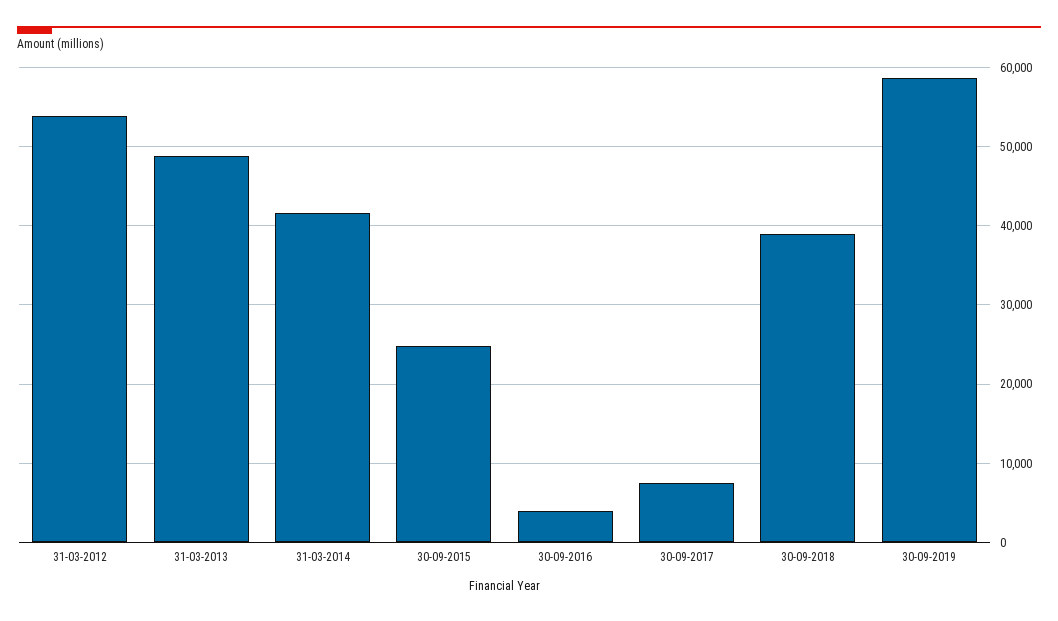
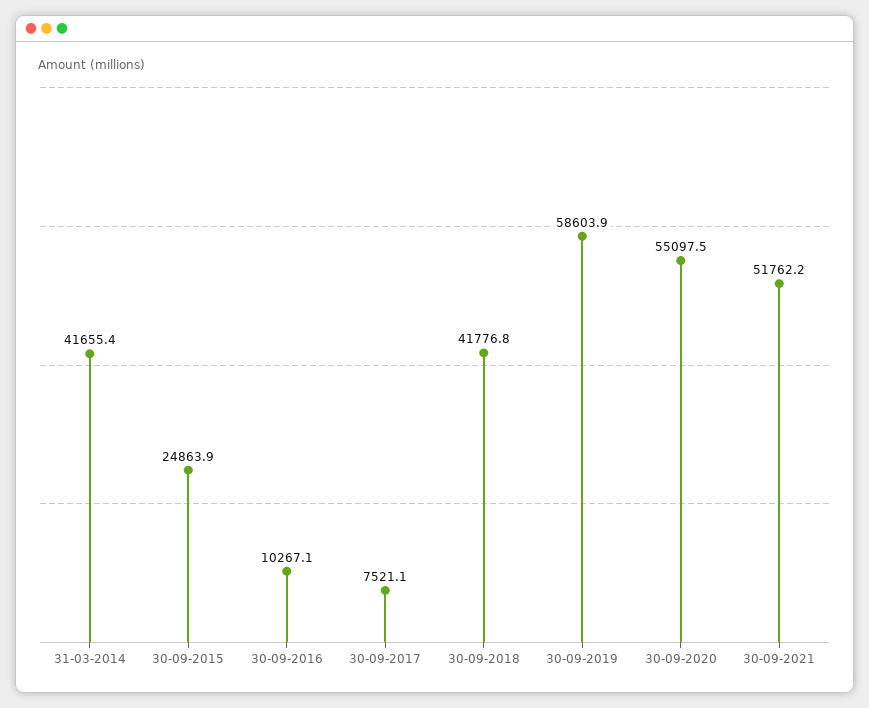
31-03-2012: 54000 -> none
31-03-2013: 49000 -> none
30-09-2016: 4000 -> 10267.1
30-09-2018: 39000 -> 41776.8
30-09-2020: none -> 55097.5
30-09-2021: none -> 51762.2

